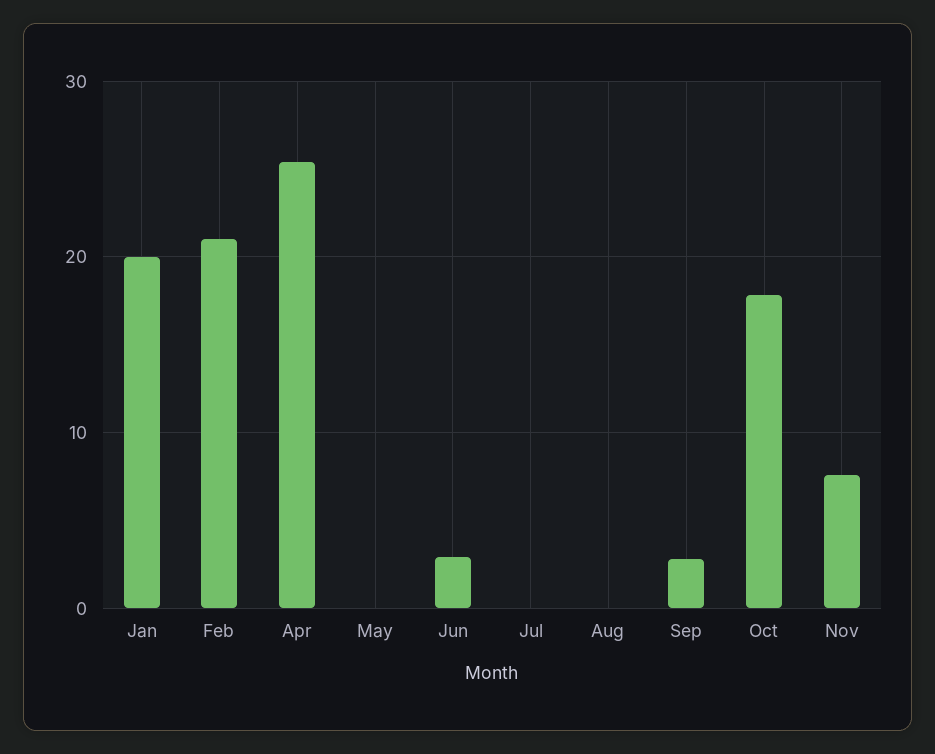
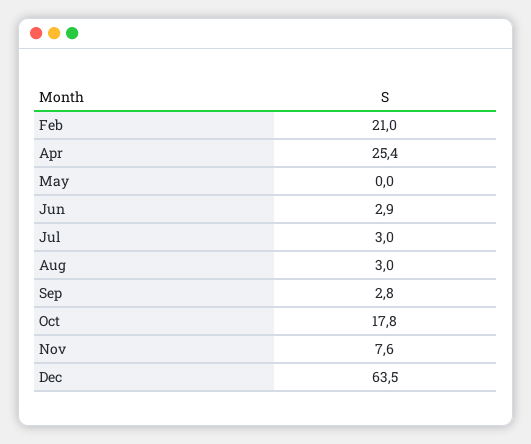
Jan: 20 -> none
Jul: 0 -> 3
Aug: 0 -> 3
Dec: none -> 63.5

